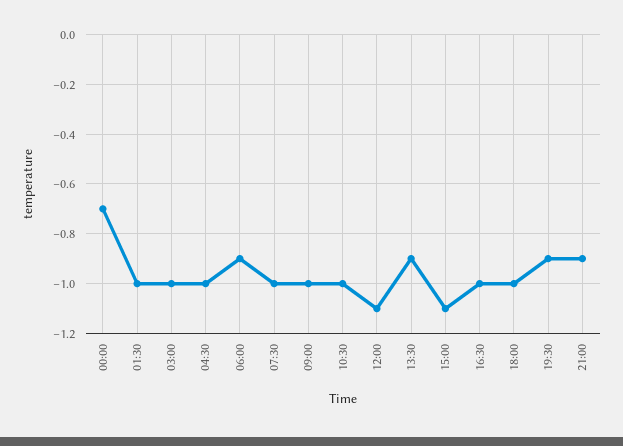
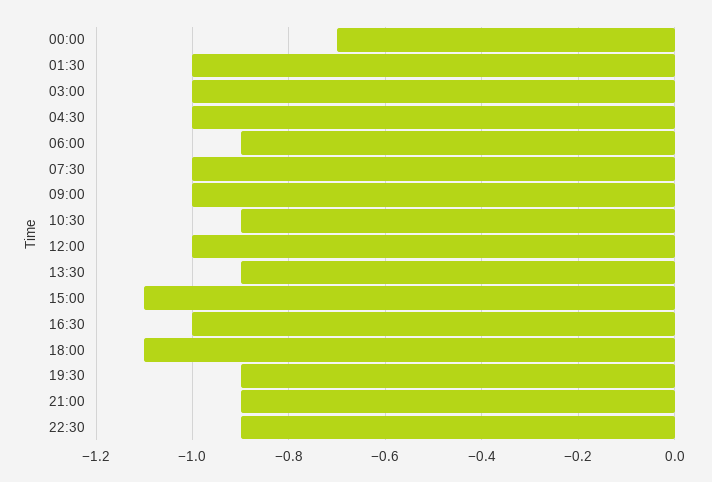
10:30: -1 -> -0.9
12:00: -1.1 -> -1
18:00: -1 -> -1.1
22:30: none -> -0.9

